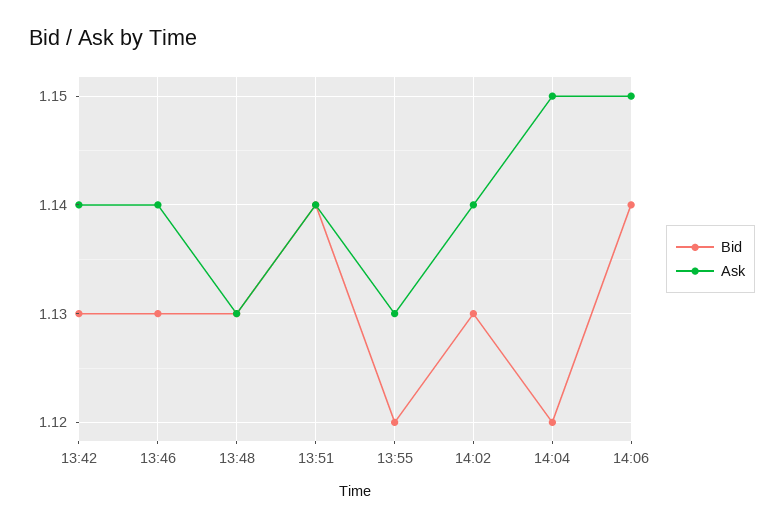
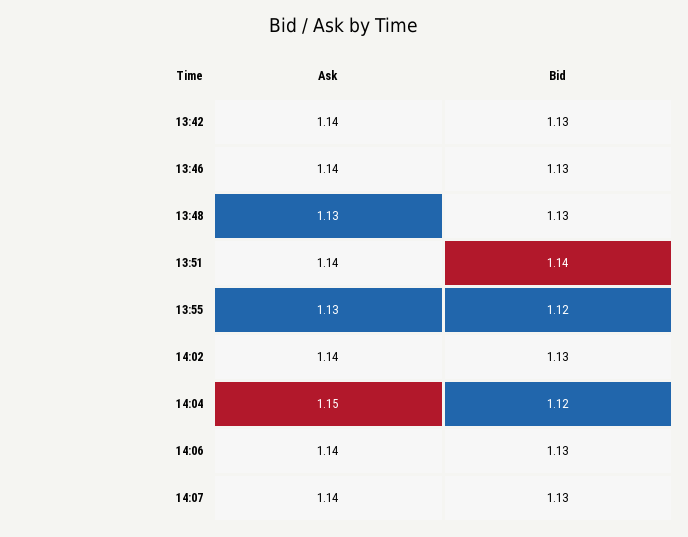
Bid, 14:06: 1.14 -> 1.13
Ask, 14:06: 1.15 -> 1.14
Ask, 14:07: none -> 1.14
Bid, 14:07: none -> 1.13

